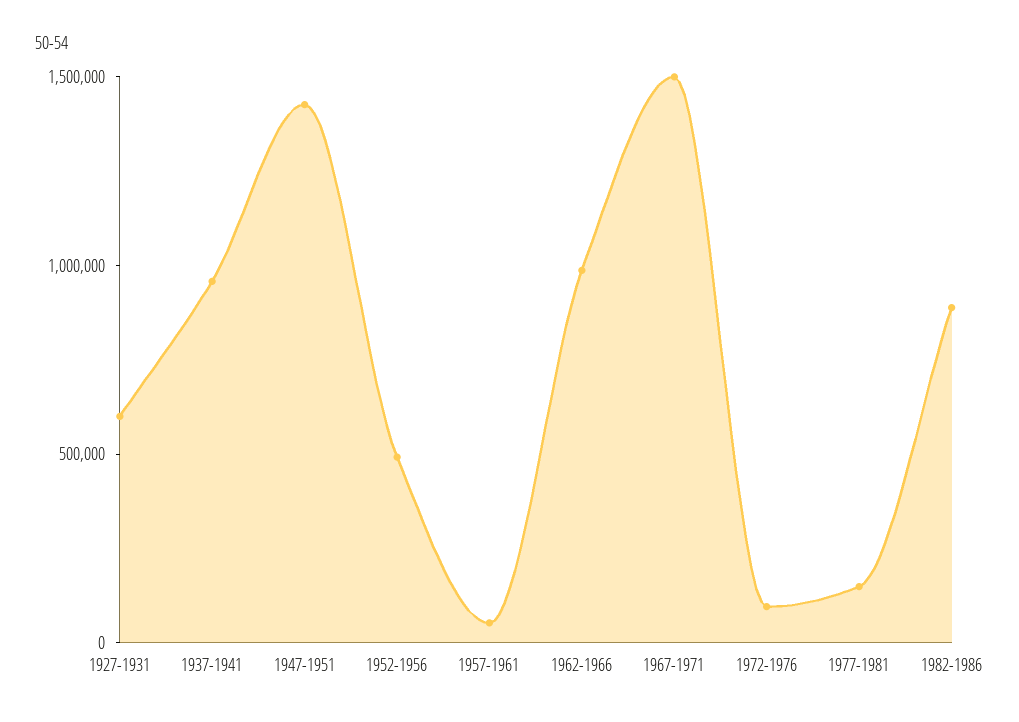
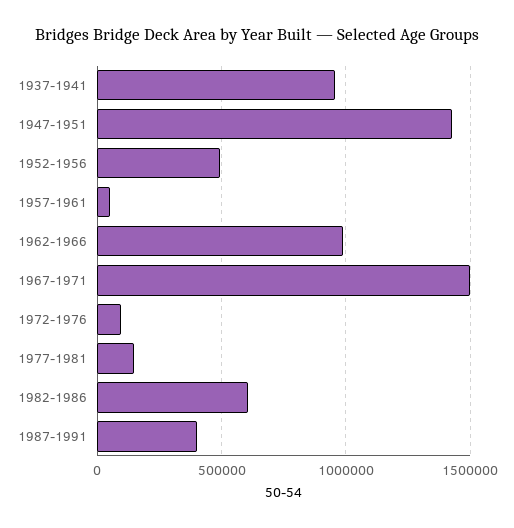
1927-1931: 600000 -> none
1982-1986: 900000 -> 600000
1987-1991: none -> 400000

